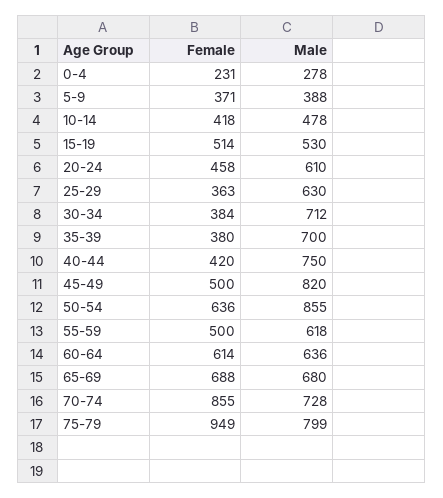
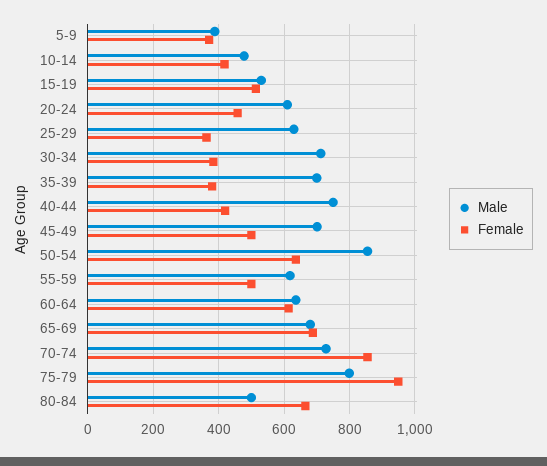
Female, 0-4: 231 -> none
Male, 0-4: 278 -> none
Male, 45-49: 820 -> 700
Male, 80-84: none -> 500
Female, 80-84: none -> 660

